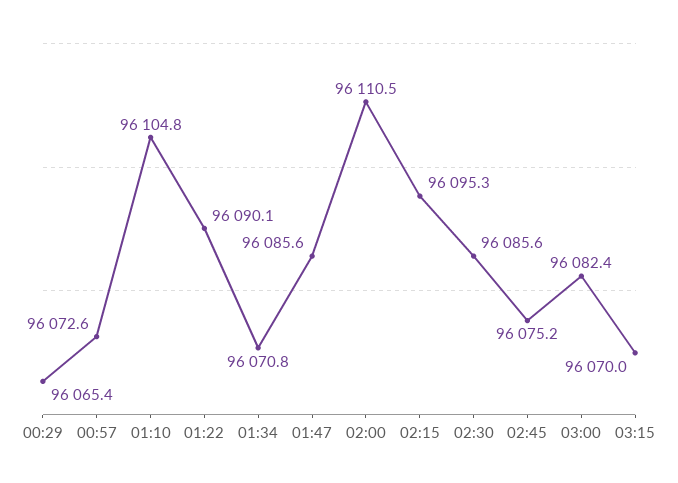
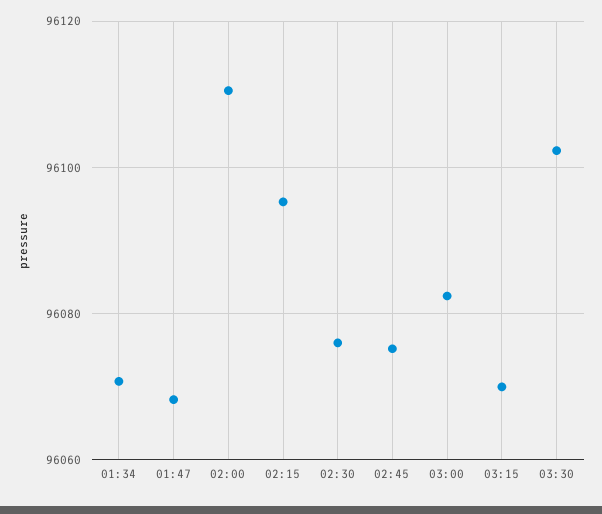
00:29: 96065.4 -> none
00:57: 96072.6 -> none
01:10: 96104.8 -> none
01:22: 96090.1 -> none
01:47: 96085.6 -> 96068
02:30: 96085.6 -> 96076
03:30: none -> 96102

